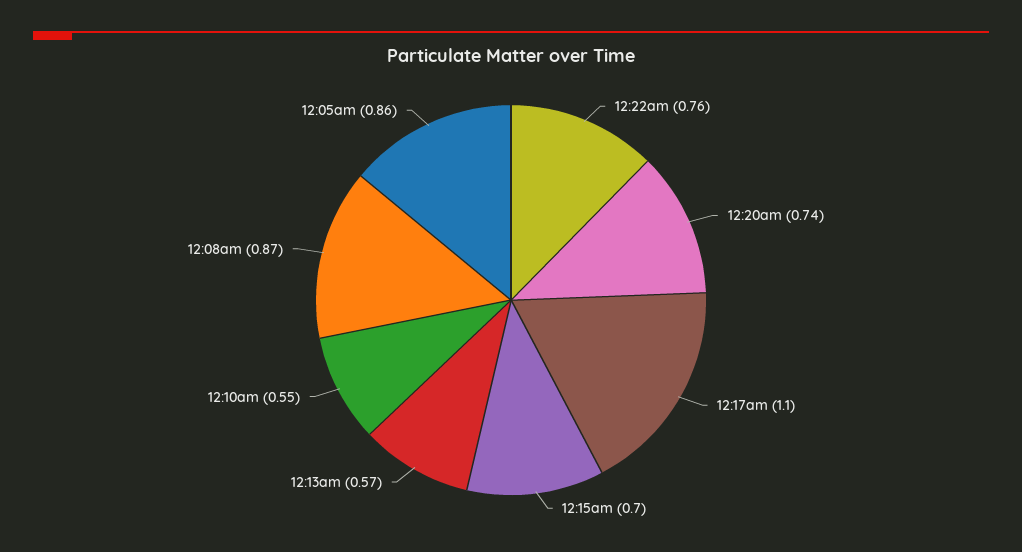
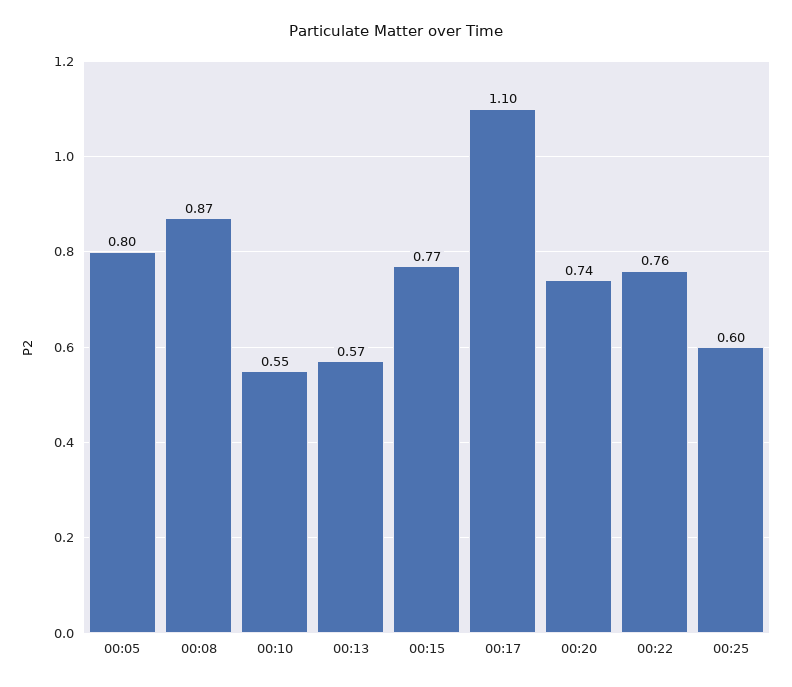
12:15am: 0.7 -> 0.77
12:05am: 0.86 -> 0.8
00:25: none -> 0.6

